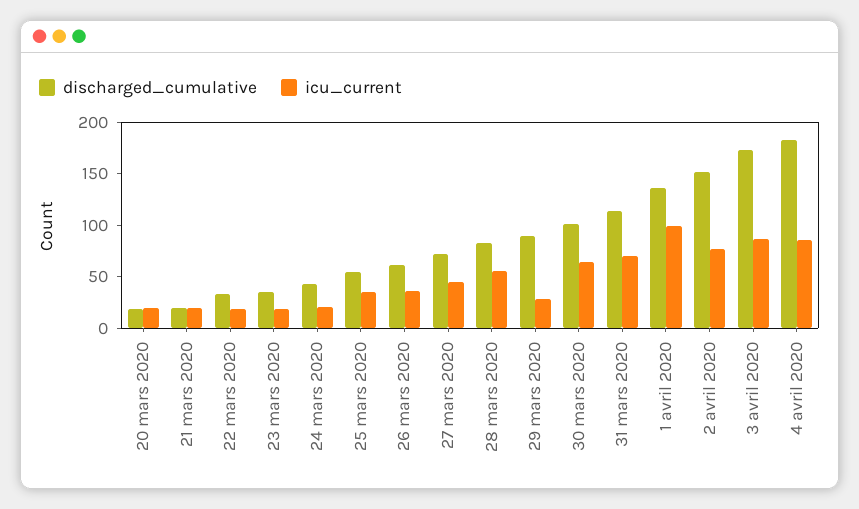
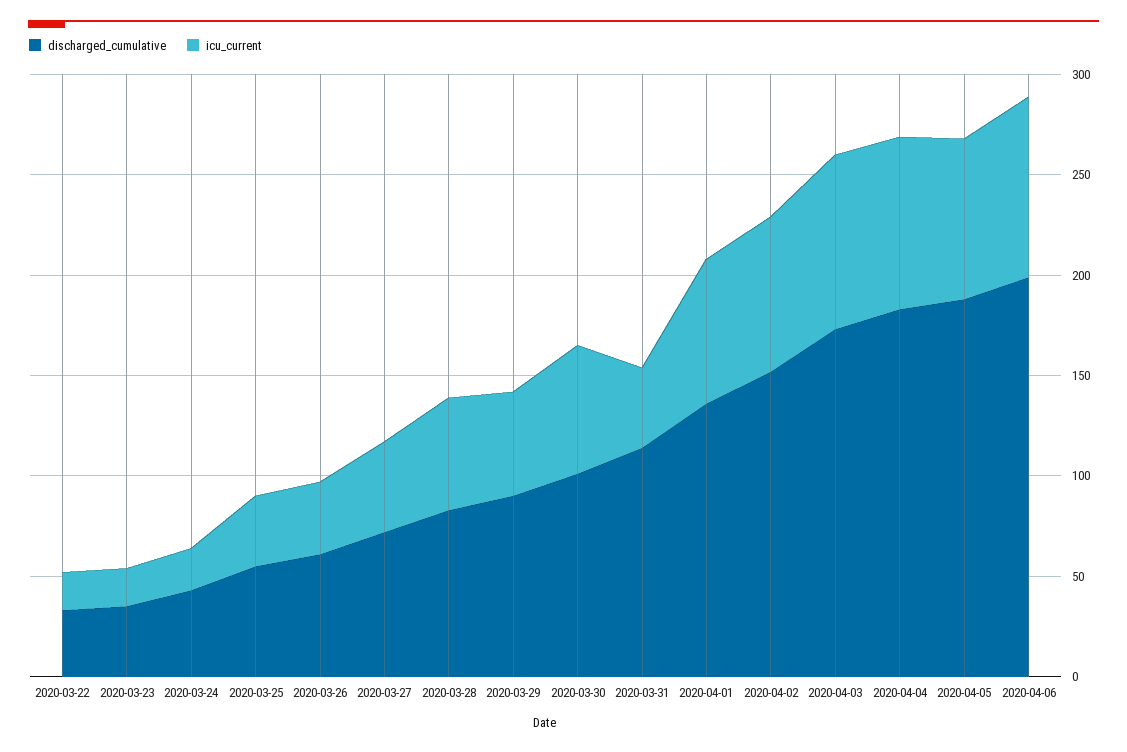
discharged_cumulative, 20 mars 2020: 20 -> none
icu_current, 20 mars 2020: 20 -> none
discharged_cumulative, 21 mars 2020: 20 -> none
icu_current, 21 mars 2020: 20 -> none
icu_current, 29 mars 2020: 30 -> 50
icu_current, 31 mars 2020: 70 -> 40
icu_current, 1 avril 2020: 100 -> 70
discharged_cumulative, 2020-04-05: none -> 190
icu_current, 2020-04-05: none -> 80
discharged_cumulative, 2020-04-06: none -> 200
icu_current, 2020-04-06: none -> 90

